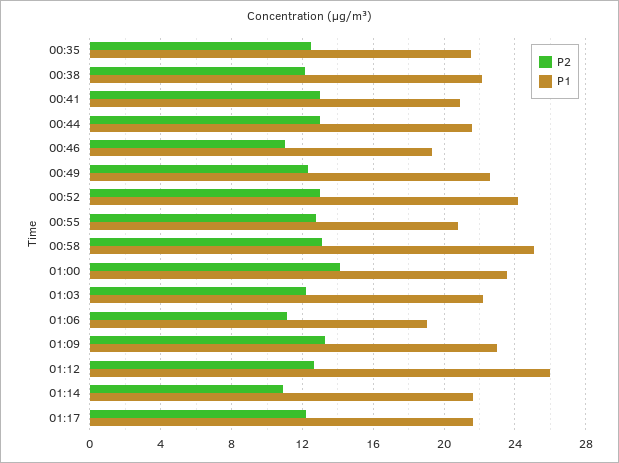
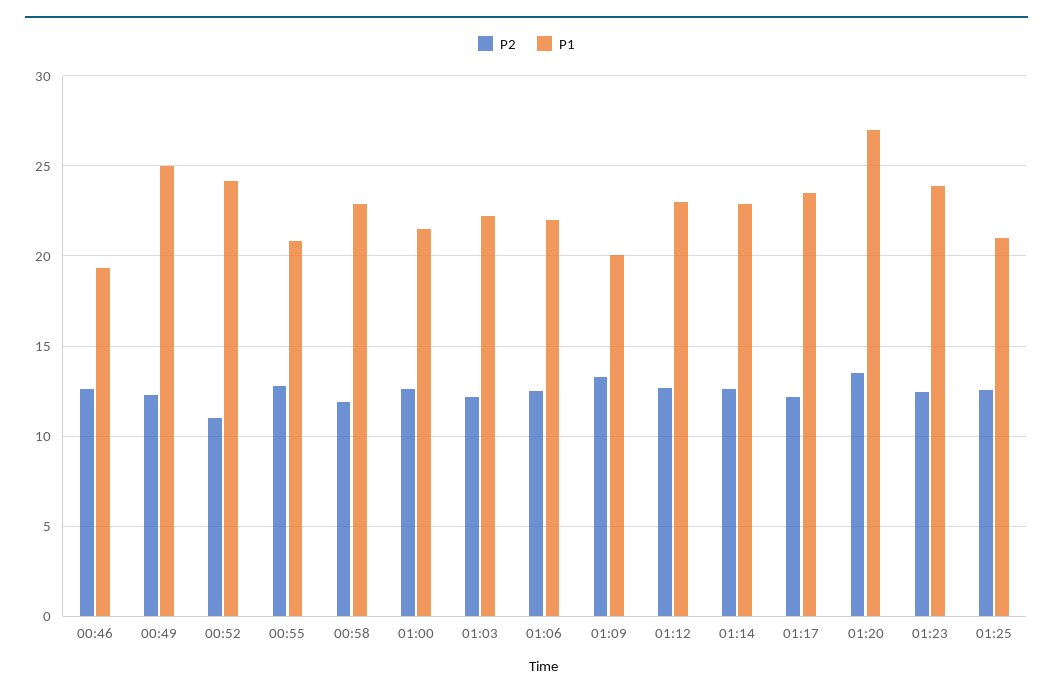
P2, 00:35: 12.5 -> none
P1, 00:35: 21.5 -> none
P2, 00:38: 12 -> none
P1, 00:38: 22 -> none
P2, 00:41: 13 -> none
P1, 00:41: 21 -> none
P2, 00:44: 13 -> none
P1, 00:44: 21.5 -> none
P2, 00:46: 11 -> 12.5
P1, 00:49: 22.5 -> 25
P2, 00:52: 13 -> 11
P2, 00:58: 13 -> 12
P1, 00:58: 25 -> 23
P2, 01:00: 14 -> 12.5
P1, 01:00: 23.5 -> 21.5
P2, 01:06: 11 -> 12.5
P1, 01:06: 19 -> 22
P1, 01:09: 23 -> 20
P1, 01:12: 26 -> 23
P2, 01:14: 11 -> 12.5
P1, 01:14: 21.5 -> 23
P1, 01:17: 21.5 -> 23.5
P2, 01:20: none -> 13.5
P1, 01:20: none -> 27
P2, 01:23: none -> 12.5
P1, 01:23: none -> 24
P2, 01:25: none -> 12.5
P1, 01:25: none -> 21

